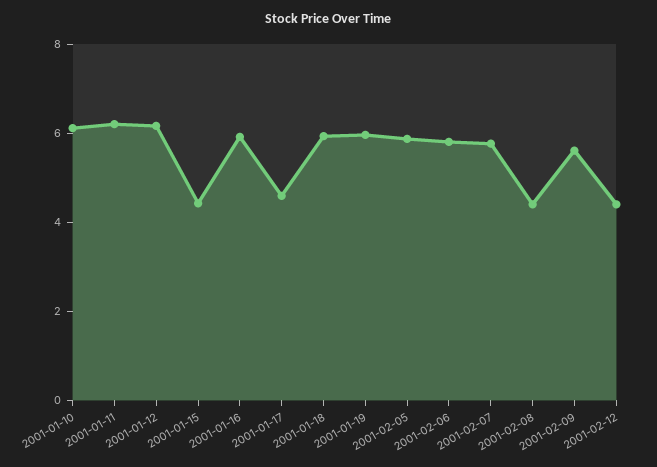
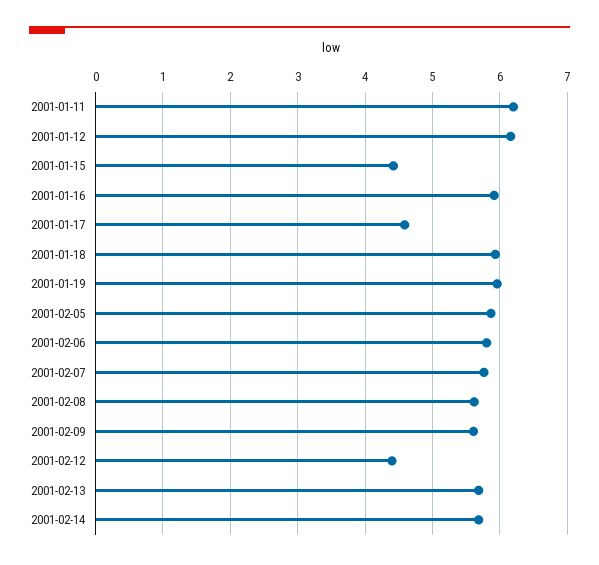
2001-01-10: 6 -> none
2001-02-08: 4.5 -> 5.6
2001-02-13: none -> 5.7
2001-02-14: none -> 5.7

